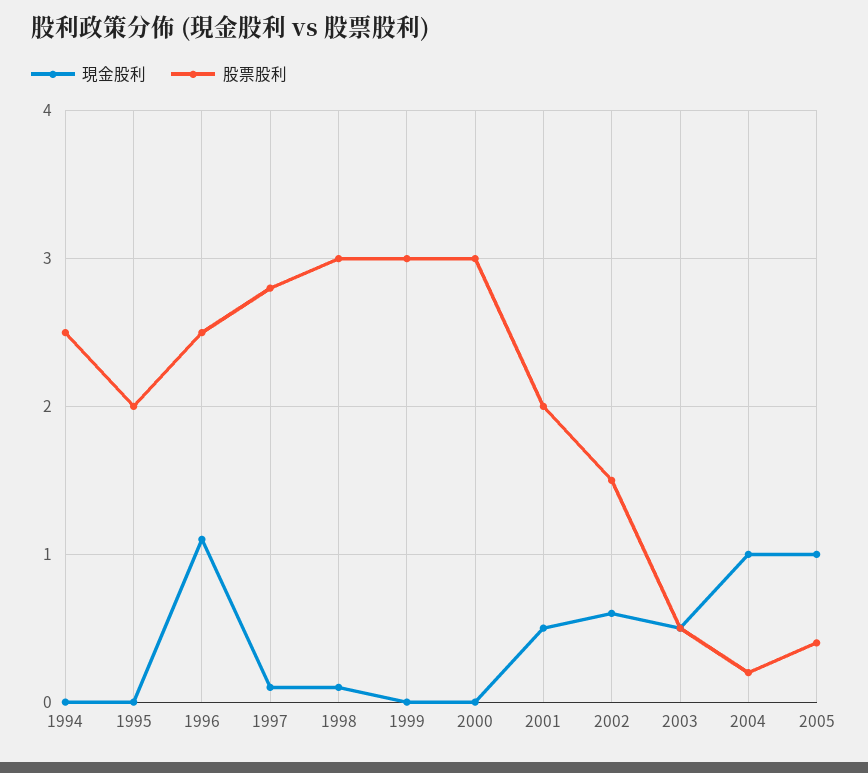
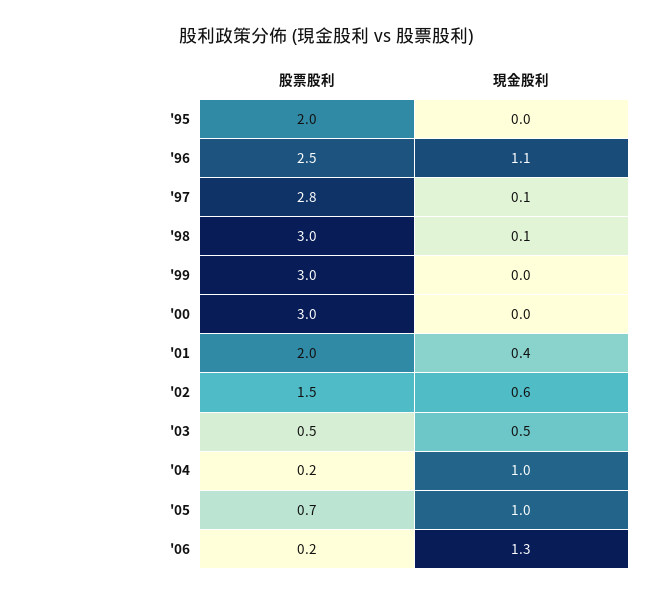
現金股利, 1994: 0 -> none
股票股利, 1994: 2.5 -> none
現金股利, 2001: 0.5 -> 0.4
股票股利, 2005: 0.4 -> 0.7
股票股利, '06: none -> 0.2
現金股利, '06: none -> 1.3

